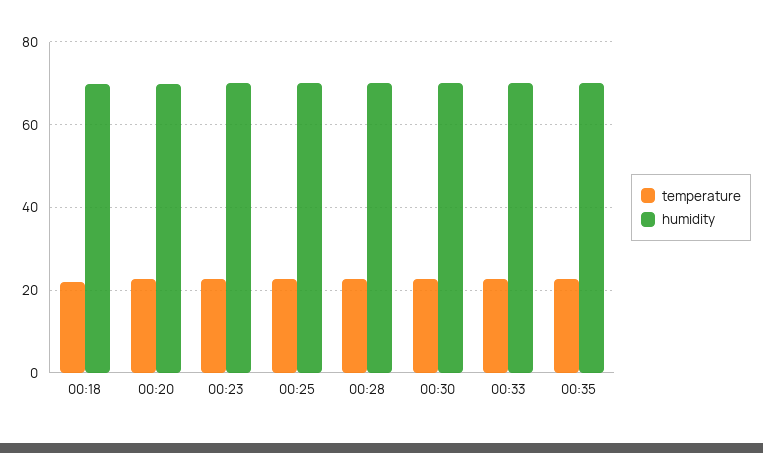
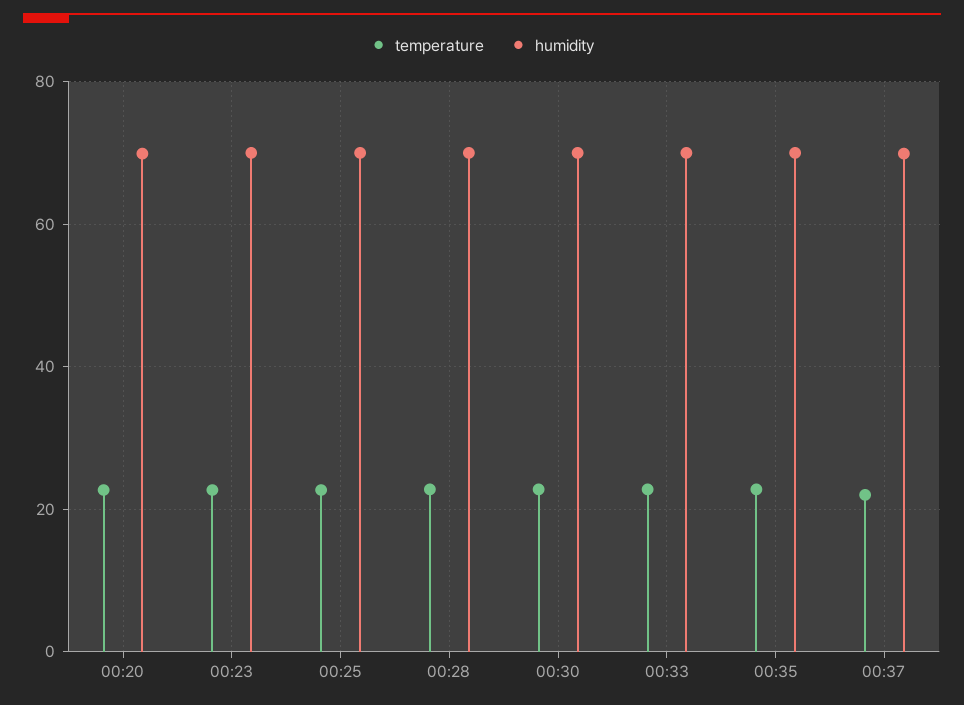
temperature, 00:18: 22 -> none
humidity, 00:18: 70 -> none
temperature, 00:37: none -> 22
humidity, 00:37: none -> 70

